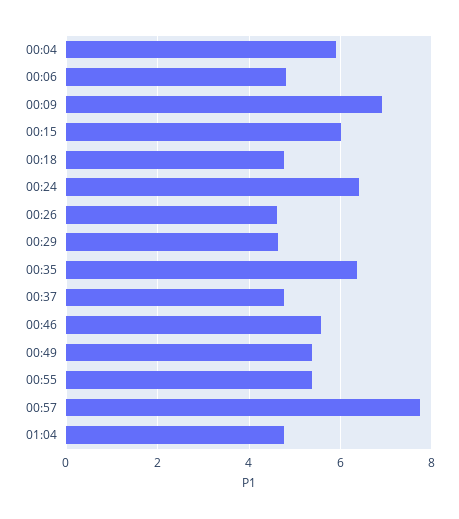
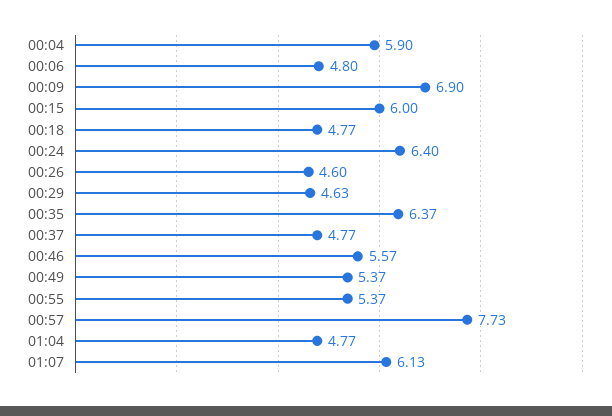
01:07: none -> 6.13

